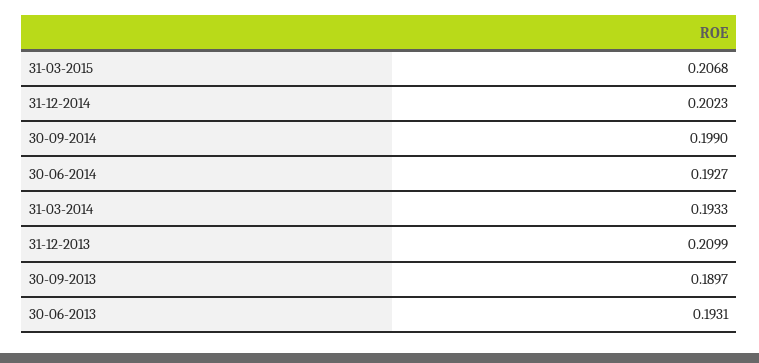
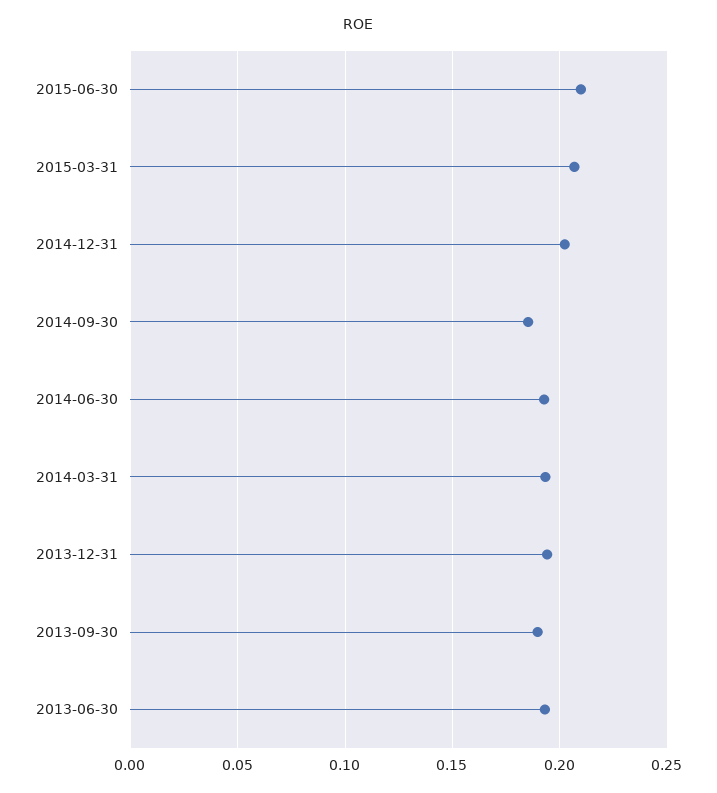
30-09-2014: 0.199 -> 0.185
31-12-2013: 0.2099 -> 0.195
2015-06-30: none -> 0.21

